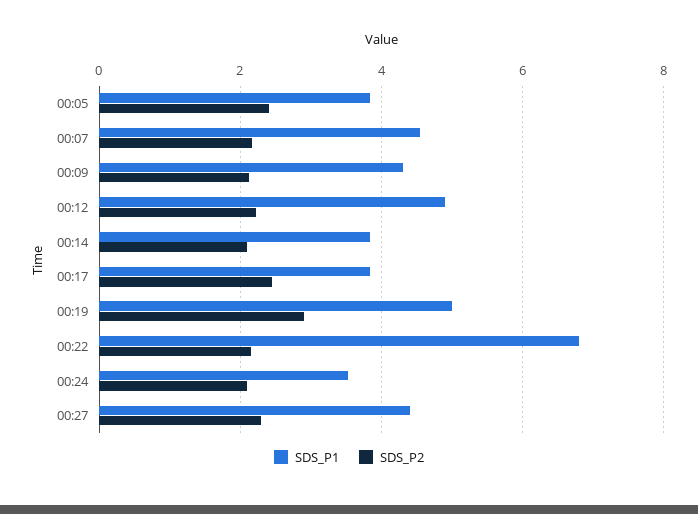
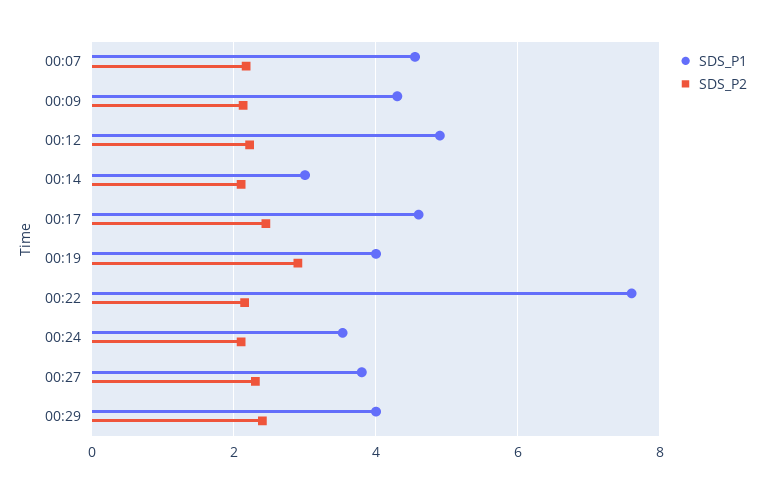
SDS_P1, 00:05: 3.8 -> none
SDS_P2, 00:05: 2.4 -> none
SDS_P1, 00:14: 3.8 -> 3
SDS_P1, 00:17: 3.8 -> 4.6
SDS_P1, 00:19: 5 -> 4
SDS_P1, 00:22: 6.8 -> 7.6
SDS_P1, 00:27: 4.4 -> 3.8
SDS_P1, 00:29: none -> 4
SDS_P2, 00:29: none -> 2.4

